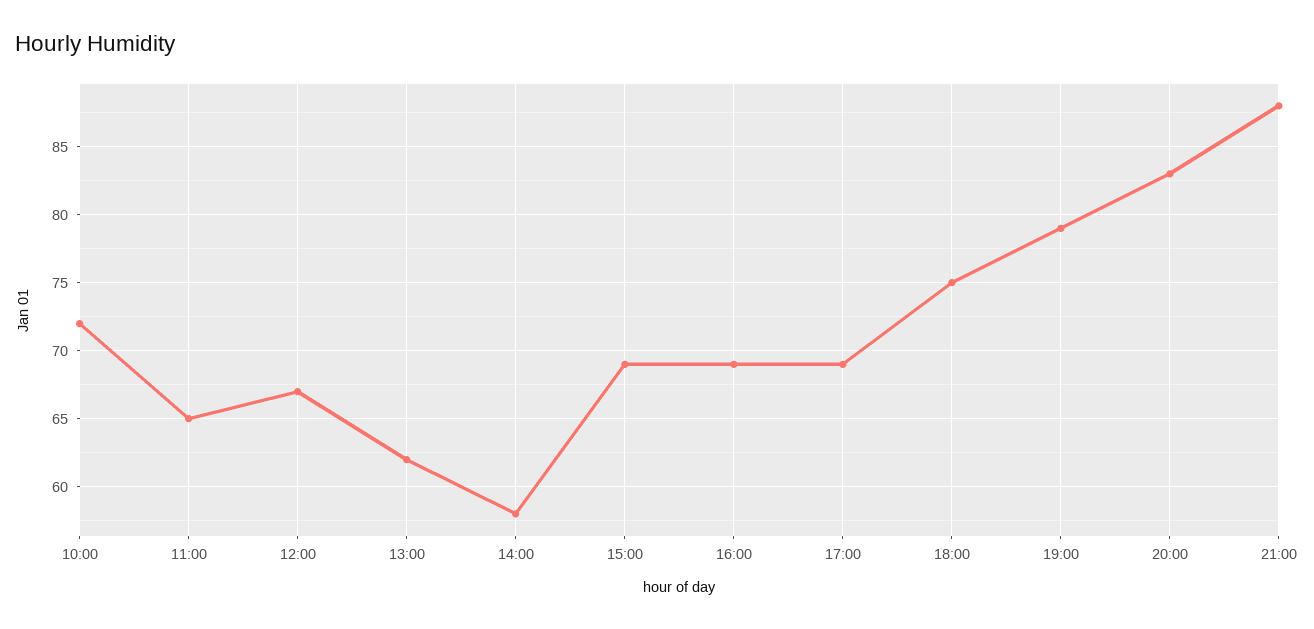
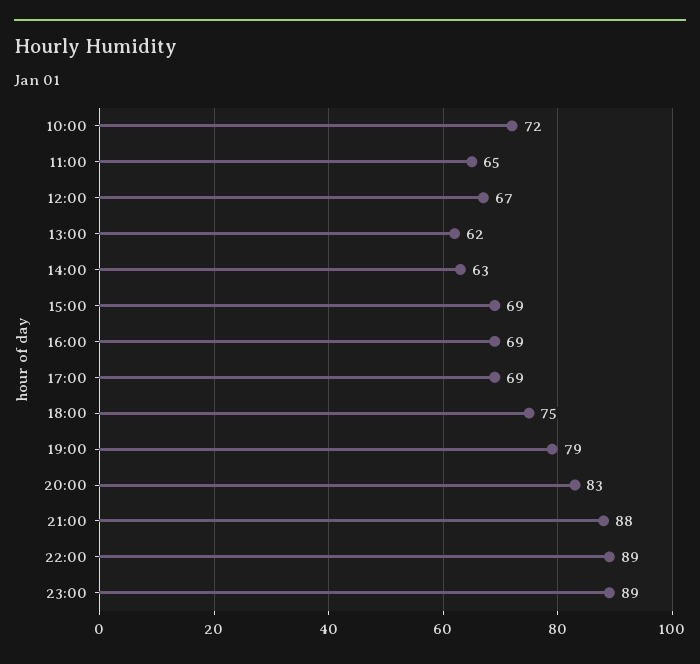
14:00: 58 -> 63
22:00: none -> 89
23:00: none -> 89

